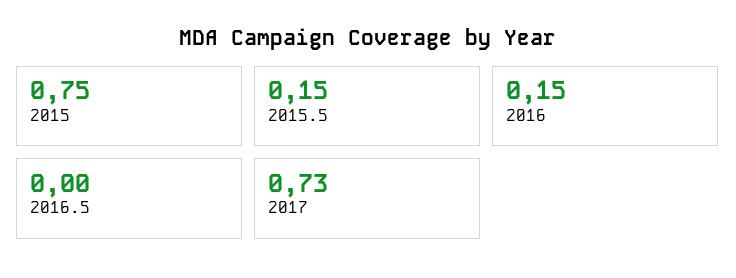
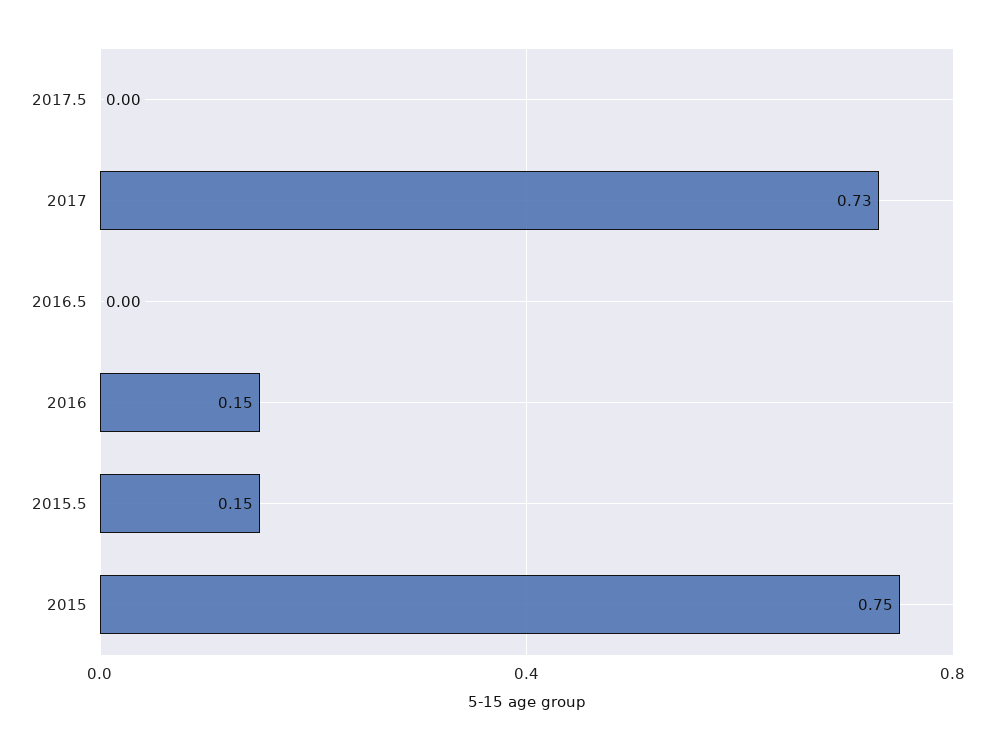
2017.5: none -> 0

